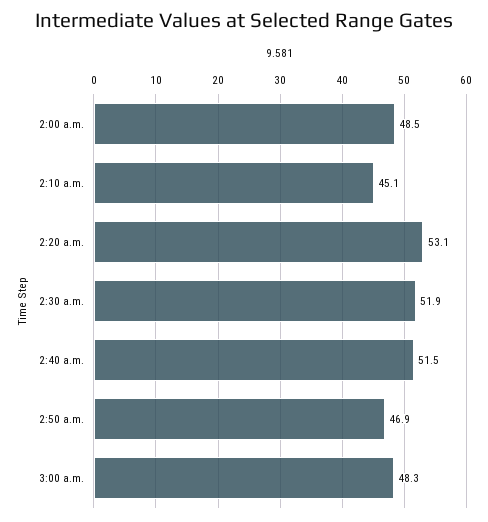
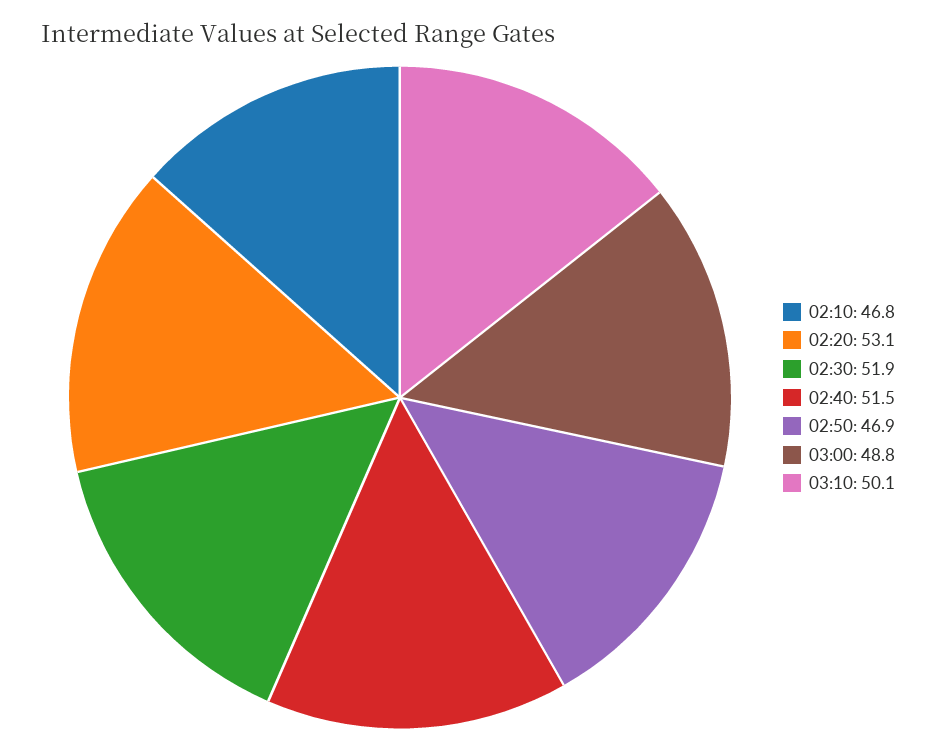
2:00 a.m.: 48.5 -> none
2:10 a.m.: 45.1 -> 46.8
3:00 a.m.: 48.3 -> 48.8
03:10: none -> 50.1

